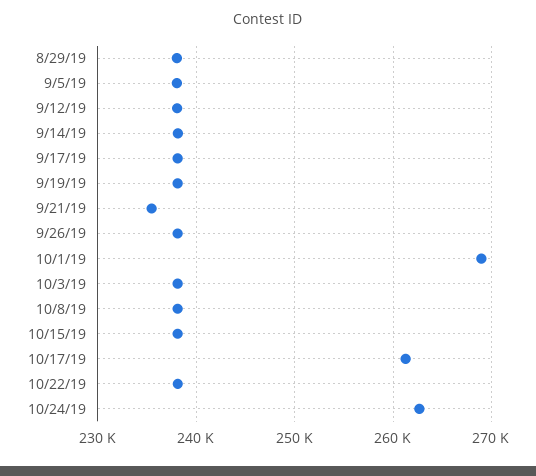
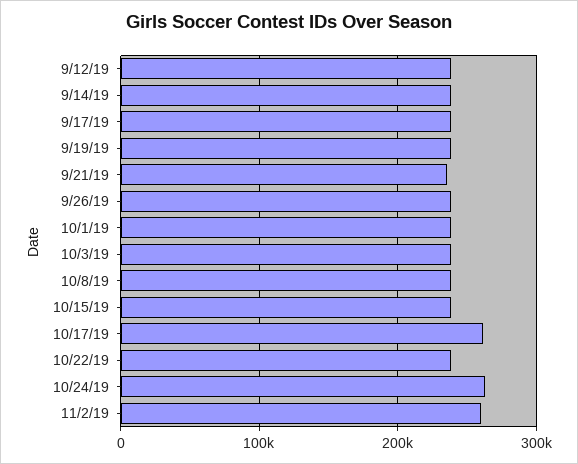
8/29/19: 238000 -> none
9/5/19: 238000 -> none
10/1/19: 269000 -> 240000
11/2/19: none -> 260000

